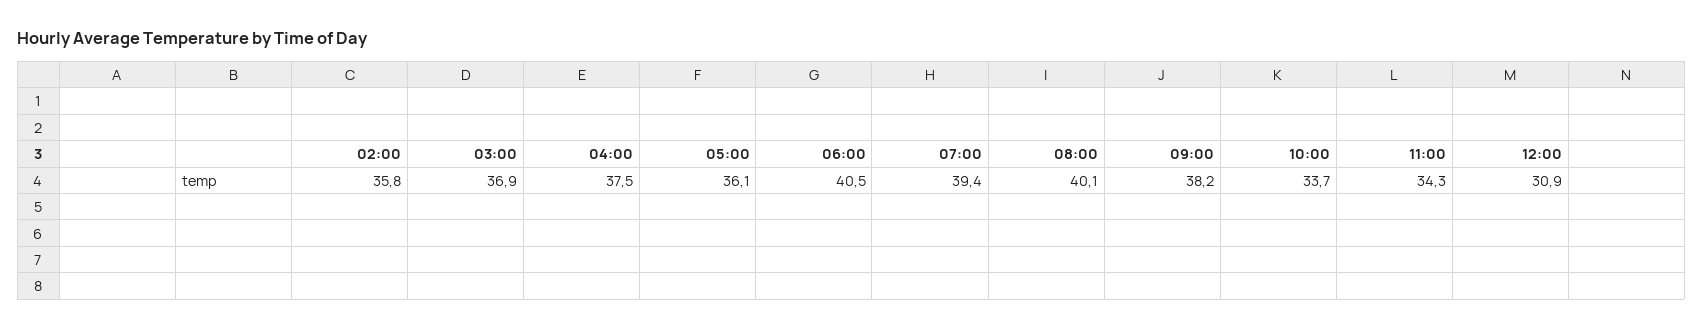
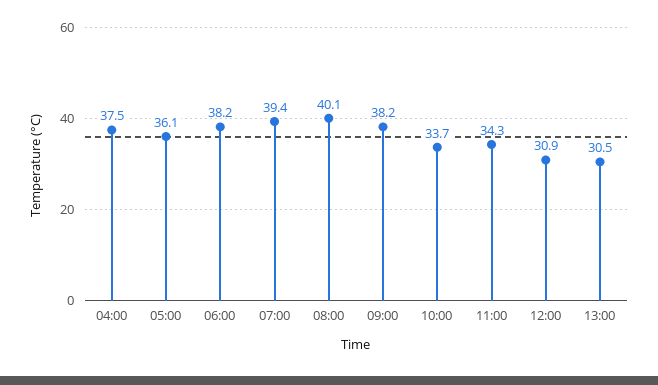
02:00: 35.8 -> none
03:00: 36.9 -> none
06:00: 40.5 -> 38.2
13:00: none -> 30.5

